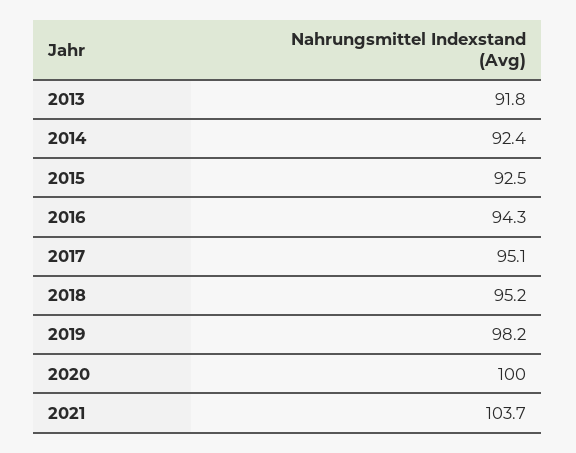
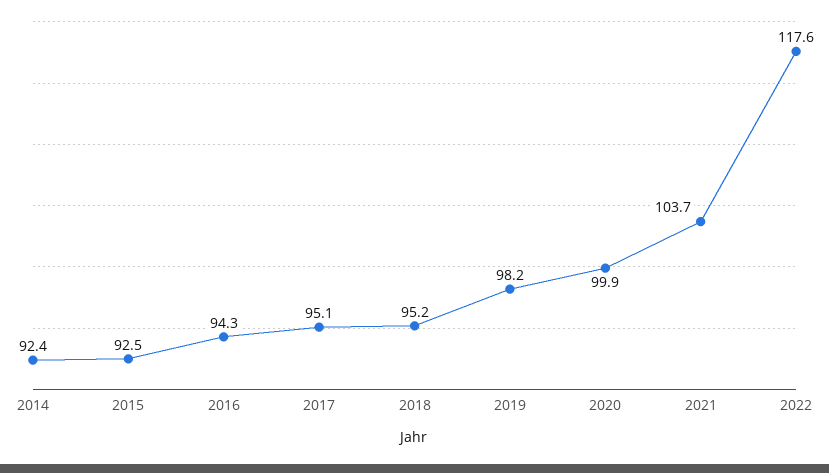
2013: 91.8 -> none
2020: 100 -> 99.9
2022: none -> 117.6

